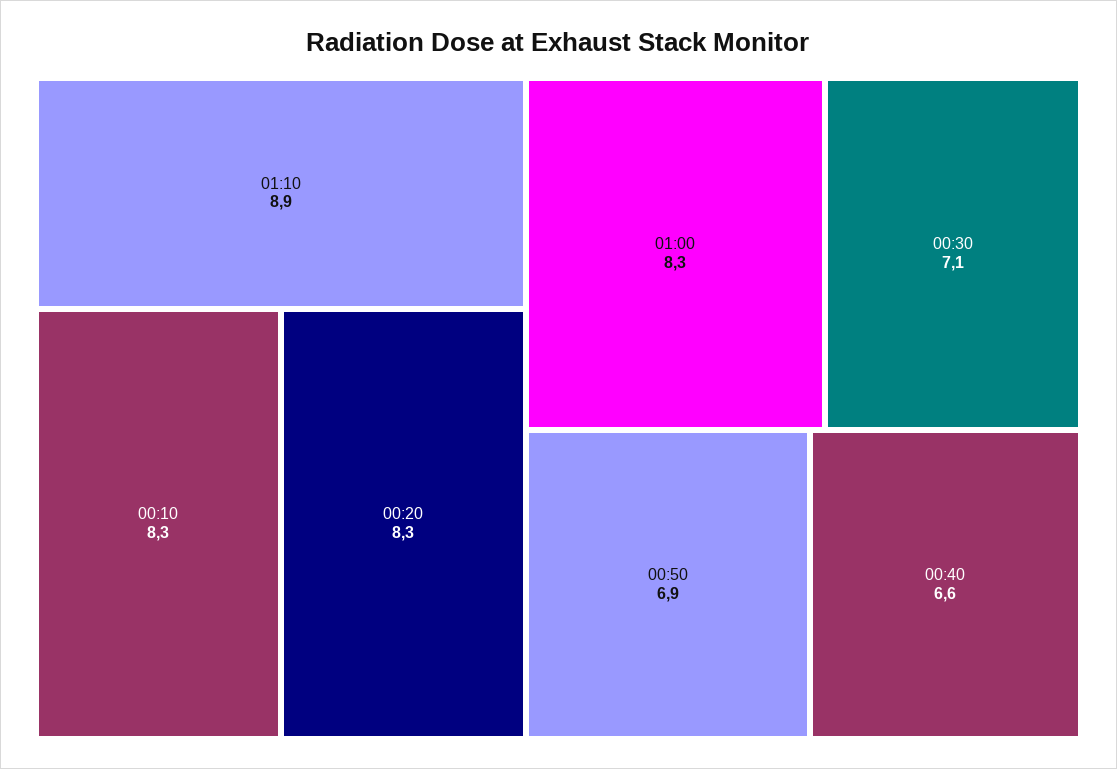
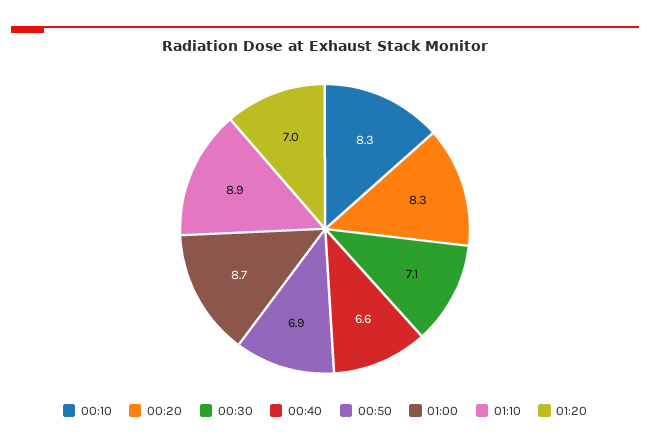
01:00: 8.3 -> 8.7
01:20: none -> 7

